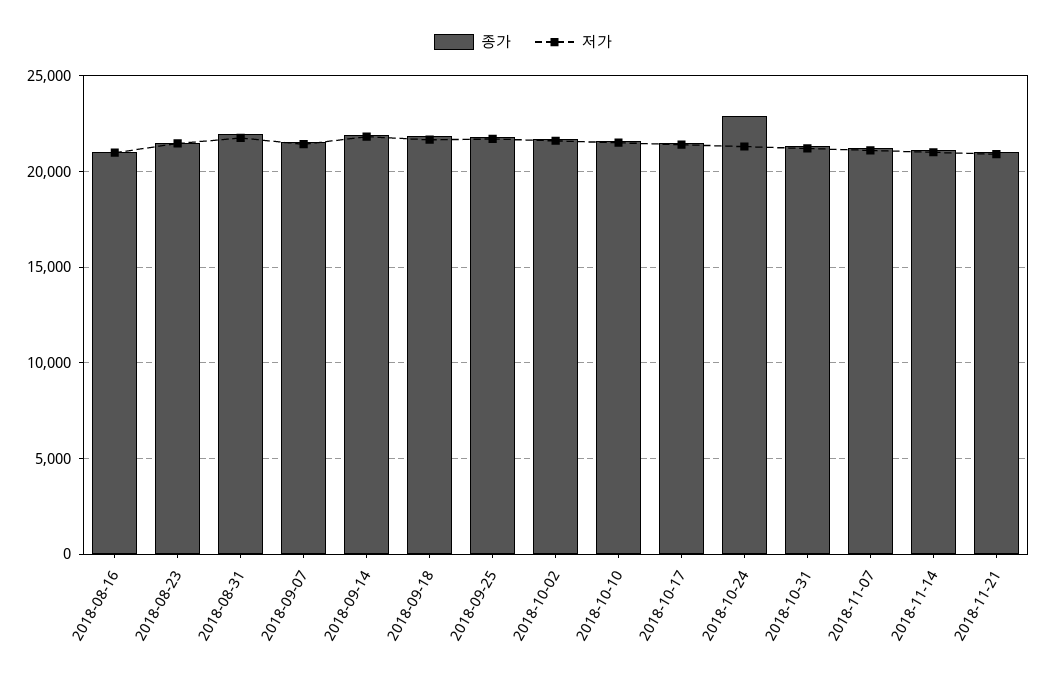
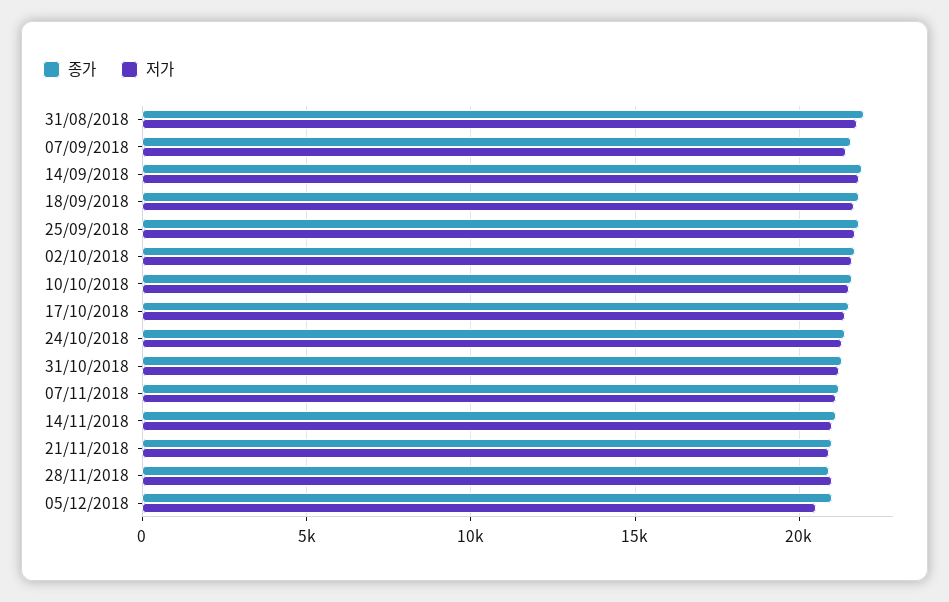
종가, 2018-08-16: 21000 -> none
저가, 2018-08-16: 21000 -> none
종가, 2018-08-23: 21500 -> none
저가, 2018-08-23: 21500 -> none
종가, 2018-10-24: 23000 -> 21500
종가, 28/11/2018: none -> 21000
저가, 28/11/2018: none -> 21000
종가, 05/12/2018: none -> 21000
저가, 05/12/2018: none -> 20500

